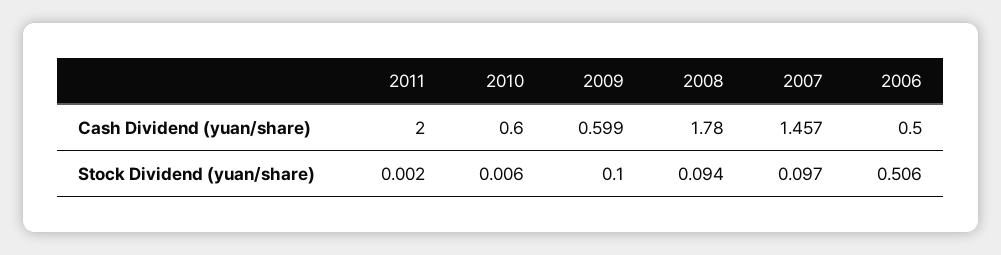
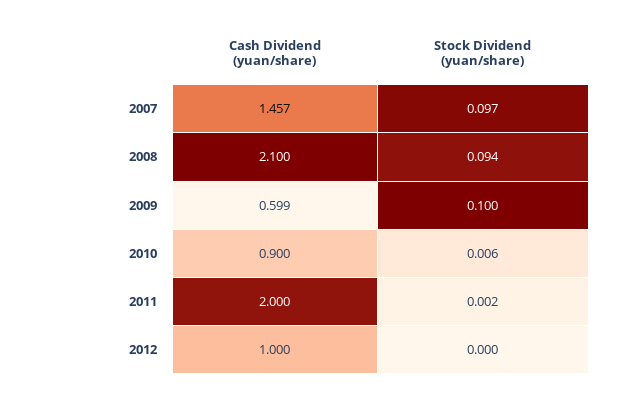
2010, Cash Dividend (yuan/share): 0.6 -> 0.9
2008, Cash Dividend (yuan/share): 1.78 -> 2.1
2006, Cash Dividend (yuan/share): 0.5 -> none
2006, Stock Dividend (yuan/share): 0.506 -> none
2012, Cash Dividend (yuan/share): none -> 1
2012, Stock Dividend (yuan/share): none -> 0

